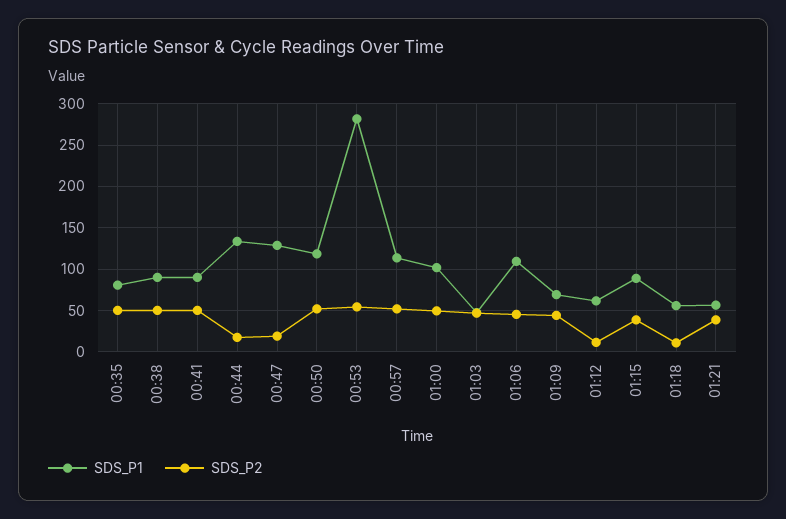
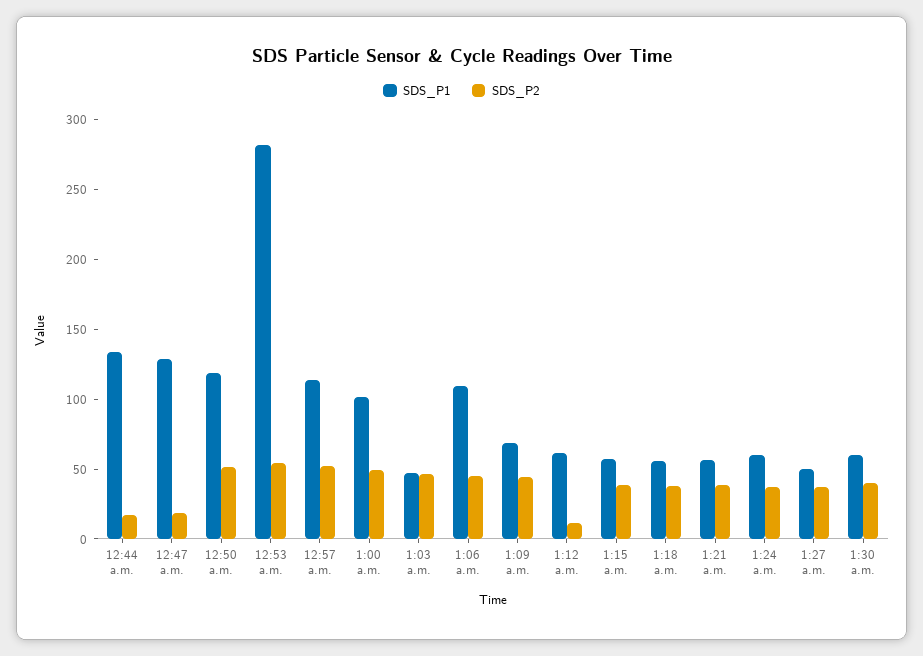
SDS_P1, 00:35: 80 -> none
SDS_P2, 00:35: 50 -> none
SDS_P1, 00:38: 90 -> none
SDS_P2, 00:38: 50 -> none
SDS_P1, 00:41: 90 -> none
SDS_P2, 00:41: 50 -> none
SDS_P1, 01:15: 90 -> 60
SDS_P2, 01:18: 10 -> 40
SDS_P1, 1:24 a.m.: none -> 60
SDS_P2, 1:24 a.m.: none -> 40
SDS_P1, 1:27 a.m.: none -> 50
SDS_P2, 1:27 a.m.: none -> 40
SDS_P1, 1:30 a.m.: none -> 60
SDS_P2, 1:30 a.m.: none -> 40

